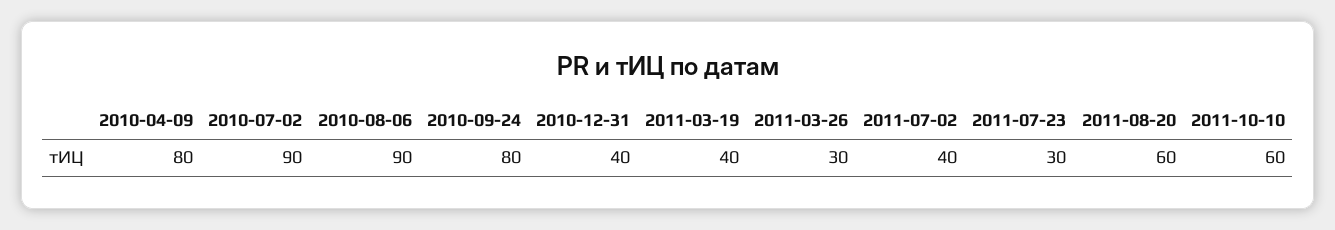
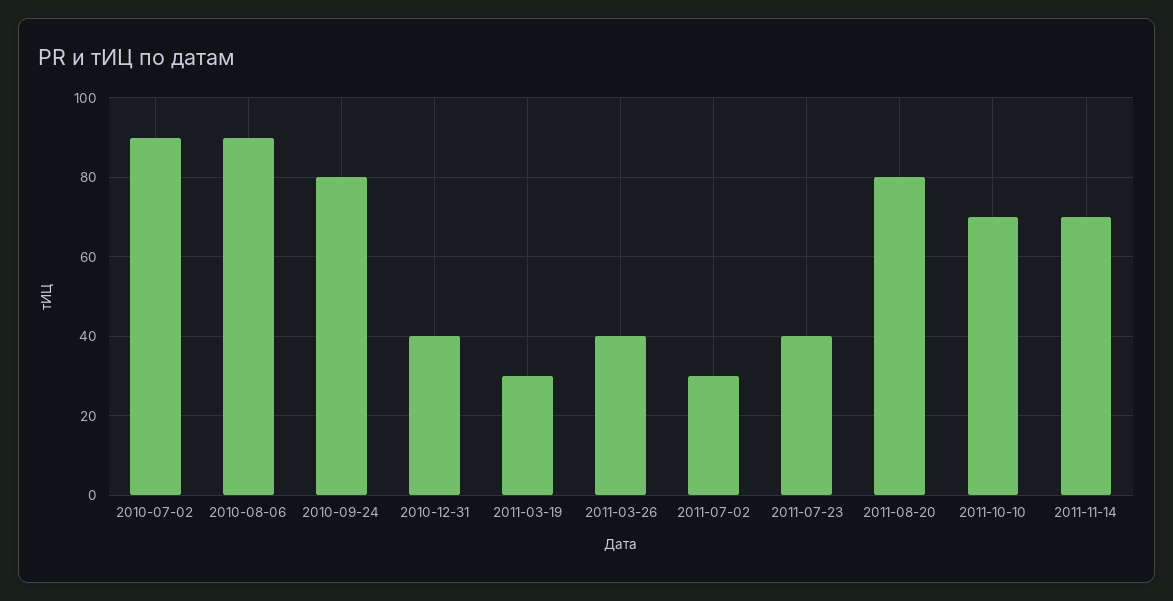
2010-04-09: 80 -> none
2011-03-19: 40 -> 30
2011-03-26: 30 -> 40
2011-07-02: 40 -> 30
2011-07-23: 30 -> 40
2011-08-20: 60 -> 80
2011-10-10: 60 -> 70
2011-11-14: none -> 70

